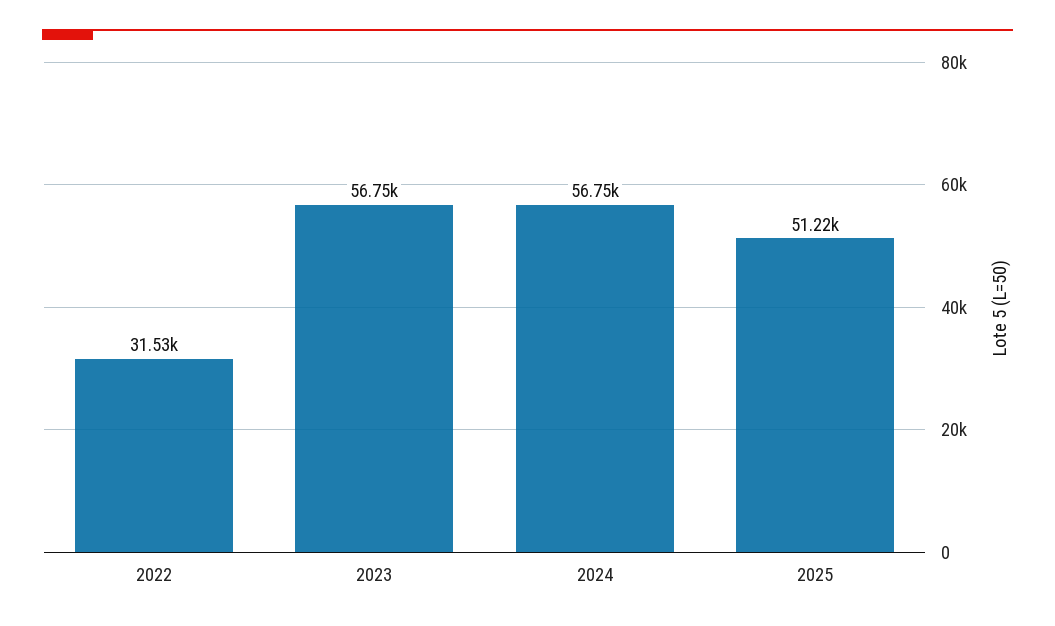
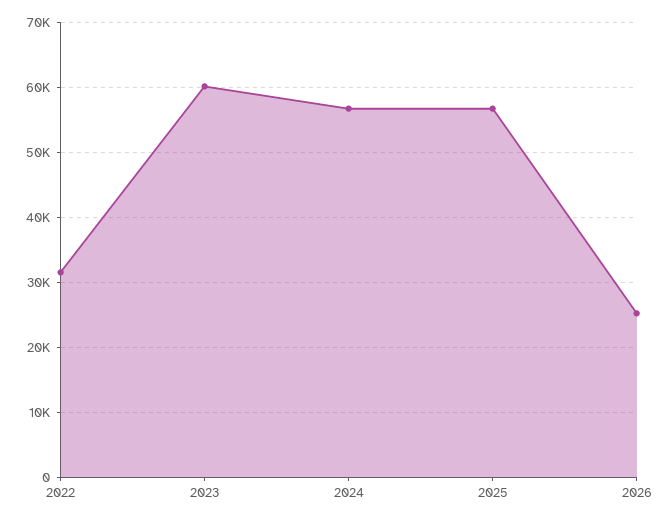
2023: 56750 -> 60000
2025: 51220 -> 57000
2026: none -> 25000

